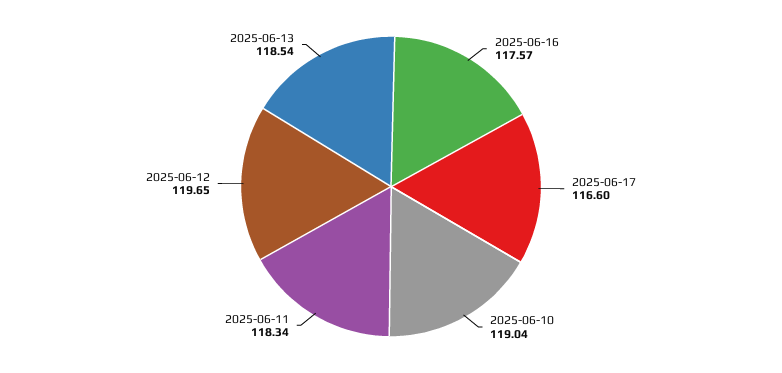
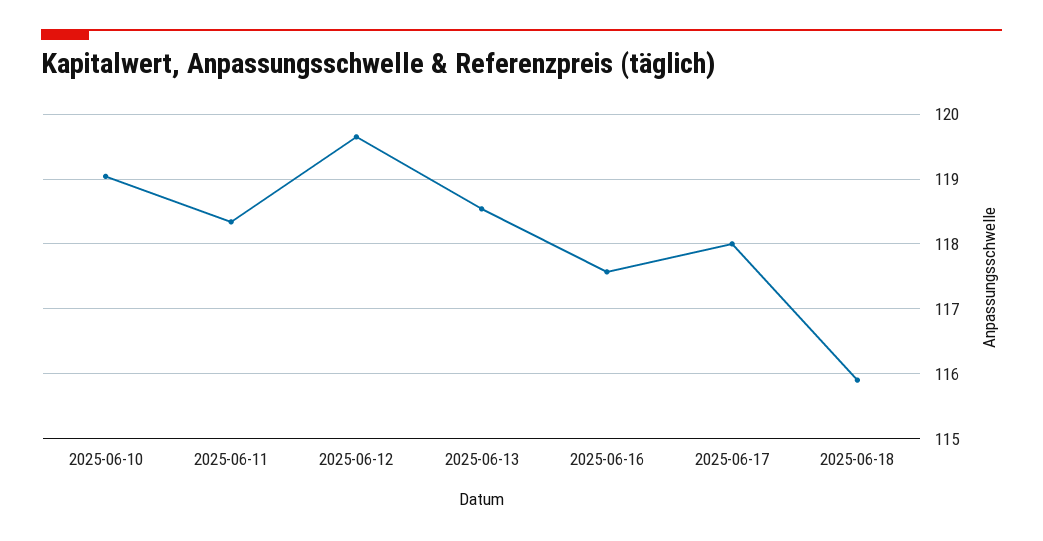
2025-06-17: 116.6 -> 118
2025-06-18: none -> 115.9

